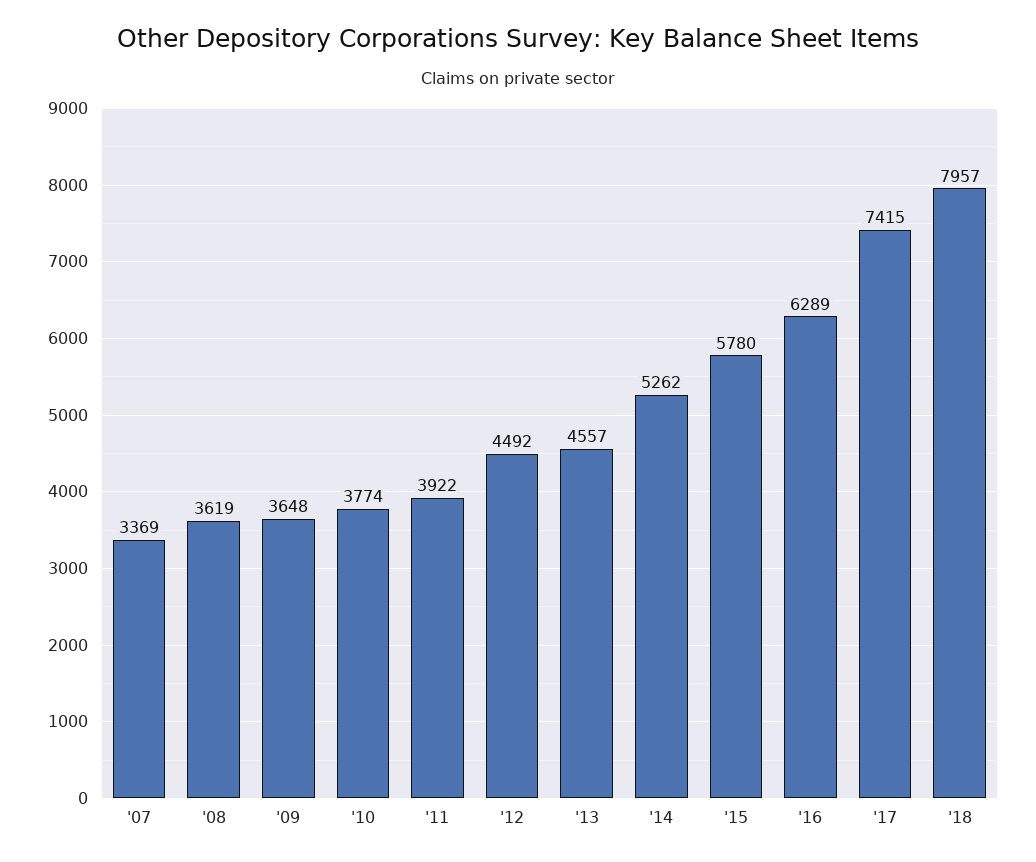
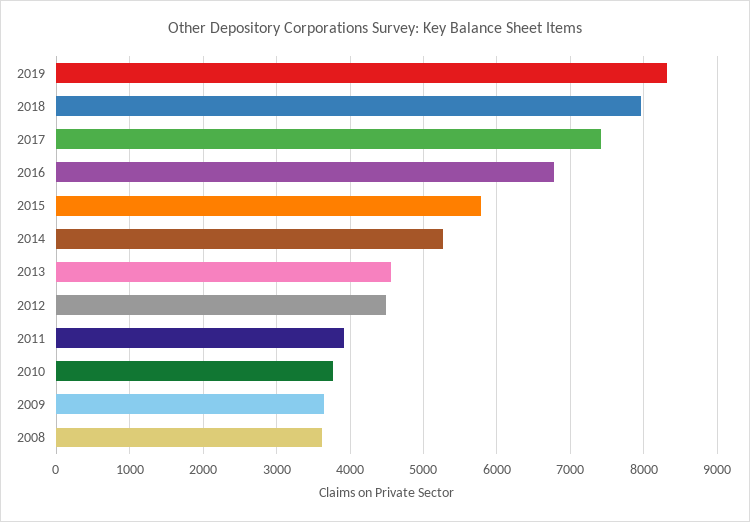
'07: 3369 -> none
'16: 6289 -> 6800
2019: none -> 8300

